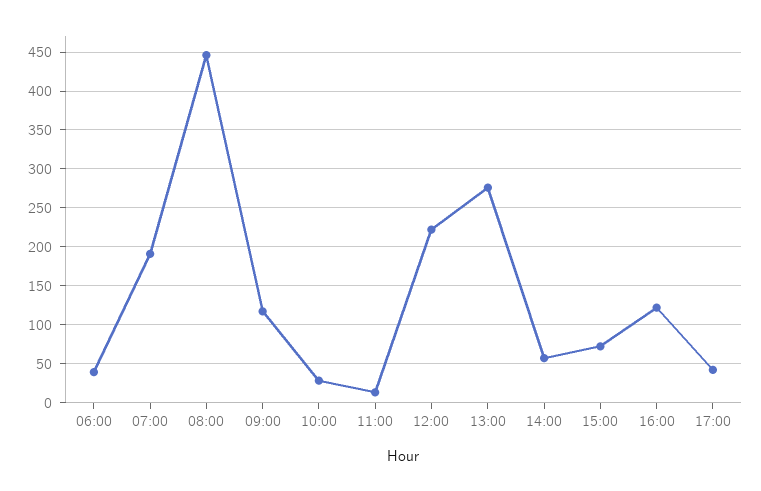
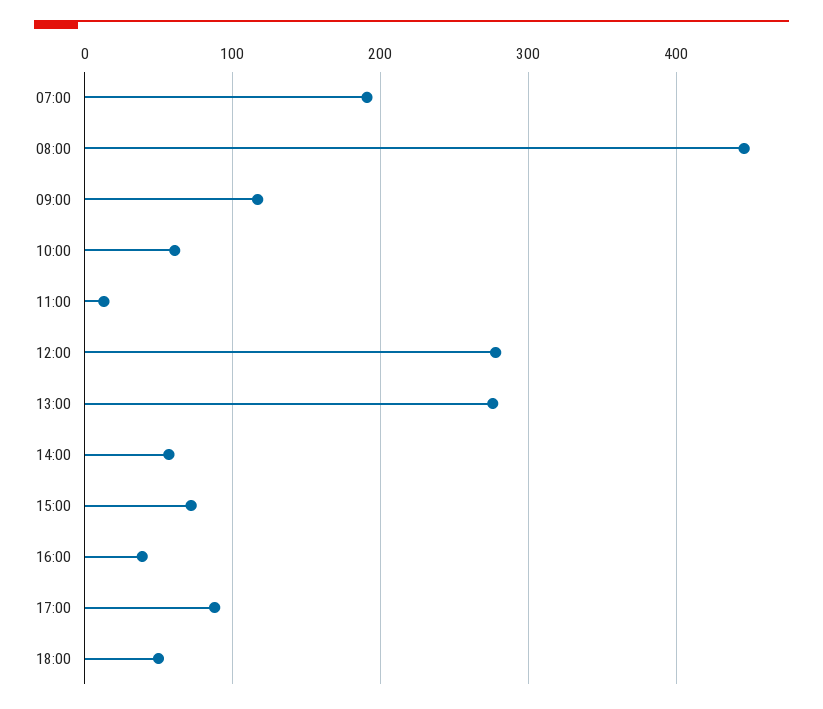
06:00: 40 -> none
10:00: 30 -> 60
12:00: 220 -> 280
16:00: 120 -> 40
17:00: 40 -> 90
18:00: none -> 50

